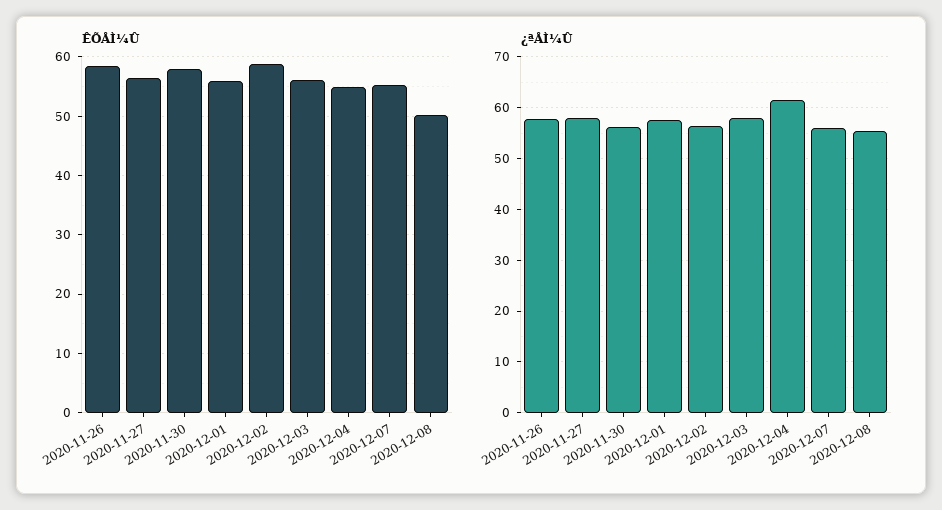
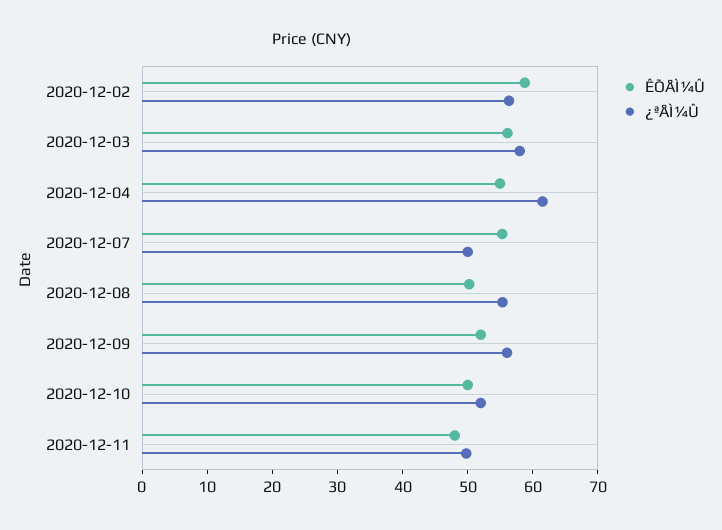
ÊÕÅÌ¼Û, 2020-11-26: 58 -> none
ÊÕÅÌ¼Û, 2020-11-27: 56 -> none
ÊÕÅÌ¼Û, 2020-11-30: 58 -> none
ÊÕÅÌ¼Û, 2020-12-01: 56 -> none
¿ªÅÌ¼Û, 2020-11-26: 58 -> none
¿ªÅÌ¼Û, 2020-11-27: 58 -> none
¿ªÅÌ¼Û, 2020-11-30: 56 -> none
¿ªÅÌ¼Û, 2020-12-01: 58 -> none
¿ªÅÌ¼Û, 2020-12-07: 56 -> 50
ÊÕÅÌ¼Û, 2020-12-09: none -> 52
¿ªÅÌ¼Û, 2020-12-09: none -> 56
ÊÕÅÌ¼Û, 2020-12-10: none -> 50
¿ªÅÌ¼Û, 2020-12-10: none -> 52
ÊÕÅÌ¼Û, 2020-12-11: none -> 48
¿ªÅÌ¼Û, 2020-12-11: none -> 50

